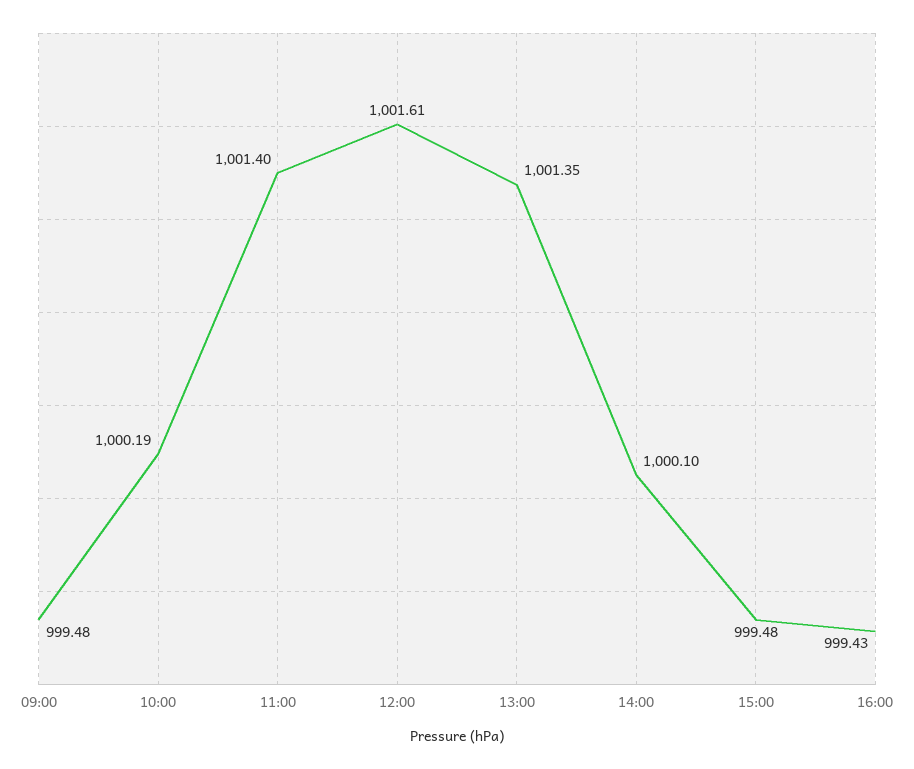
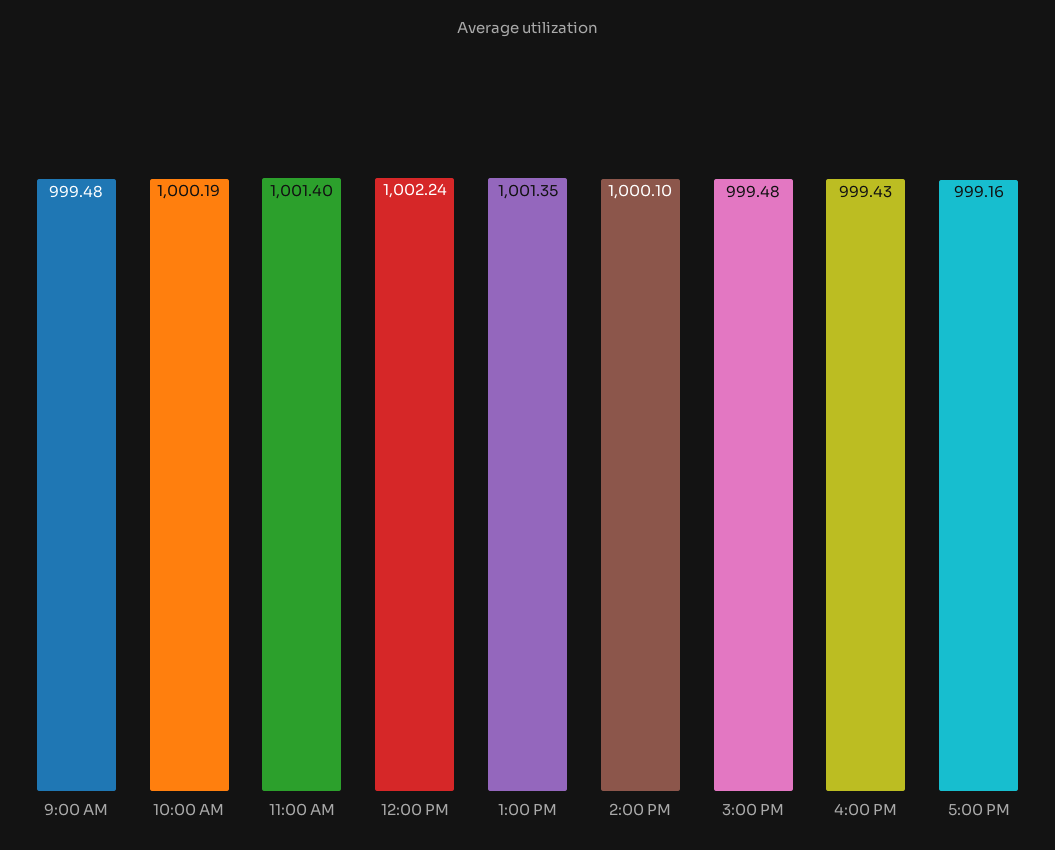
12:00: 1001.61 -> 1002.24
5:00 PM: none -> 999.16

